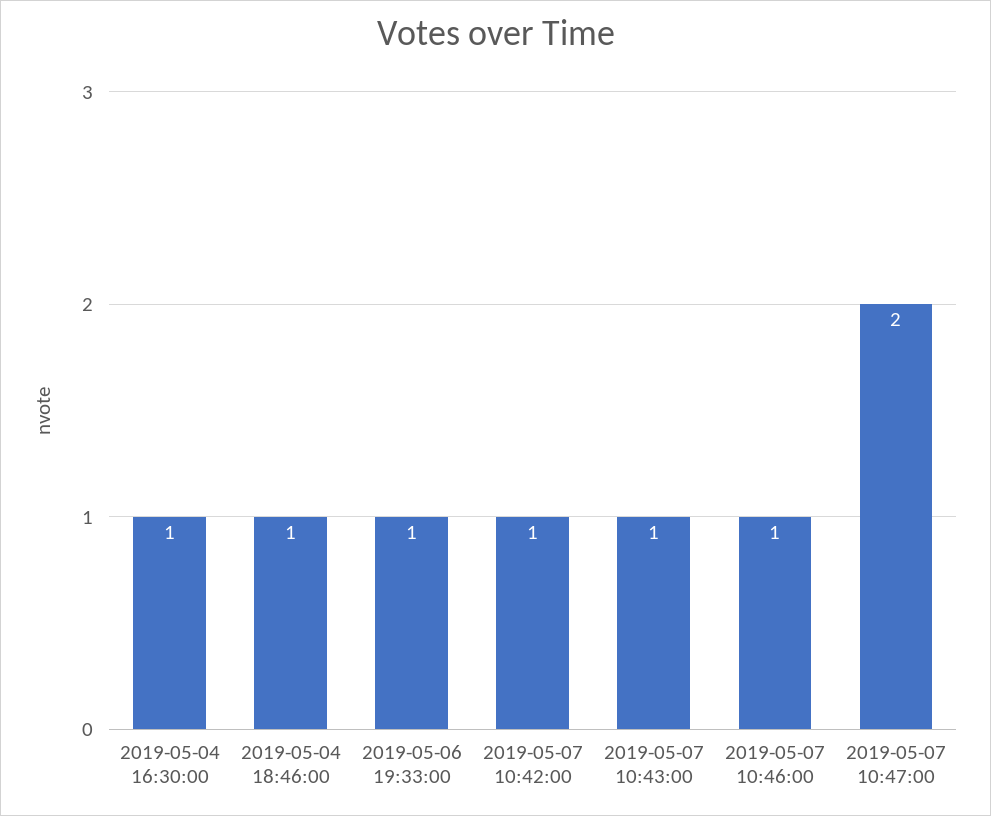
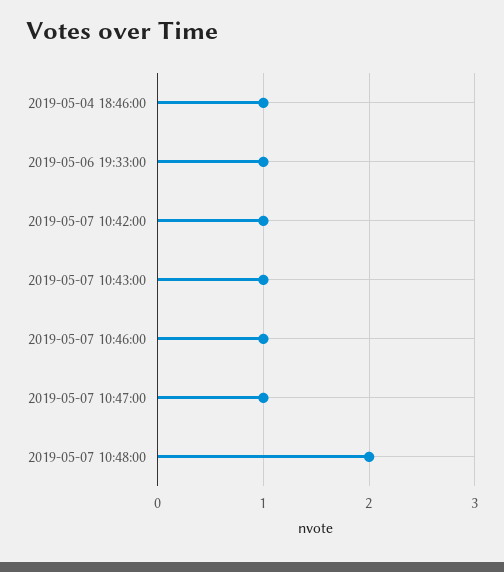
2019-05-04 16:30:00: 1 -> none
2019-05-07 10:47:00: 2 -> 1
2019-05-07 10:48:00: none -> 2

